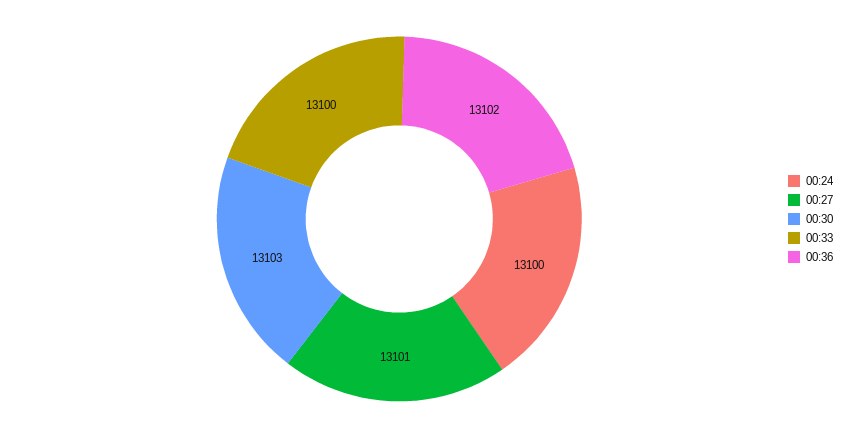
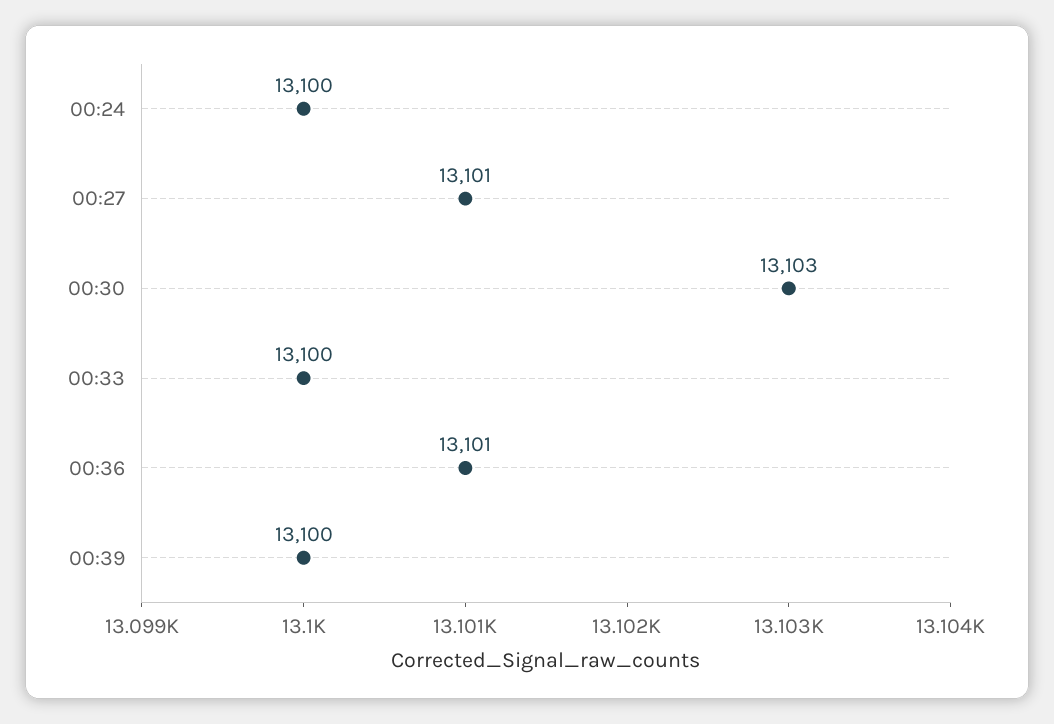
00:36: 13102 -> 13101
00:39: none -> 13100

